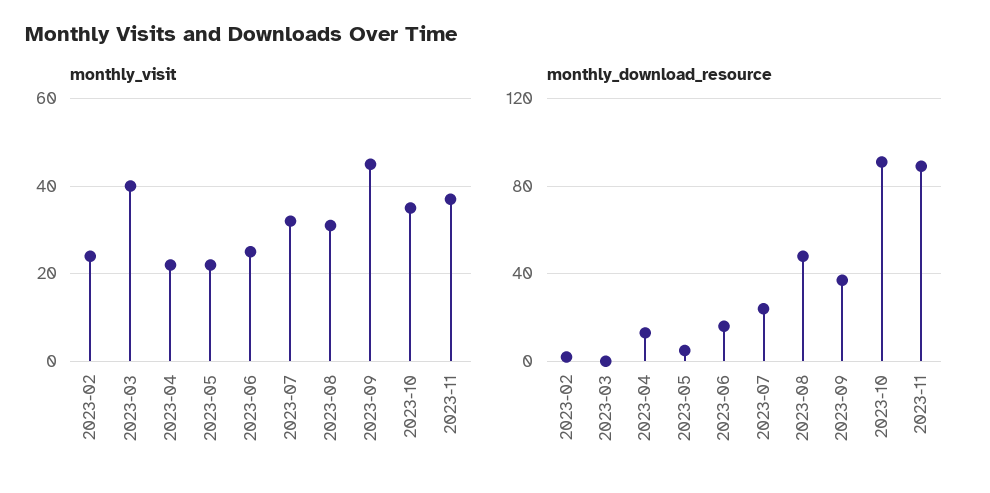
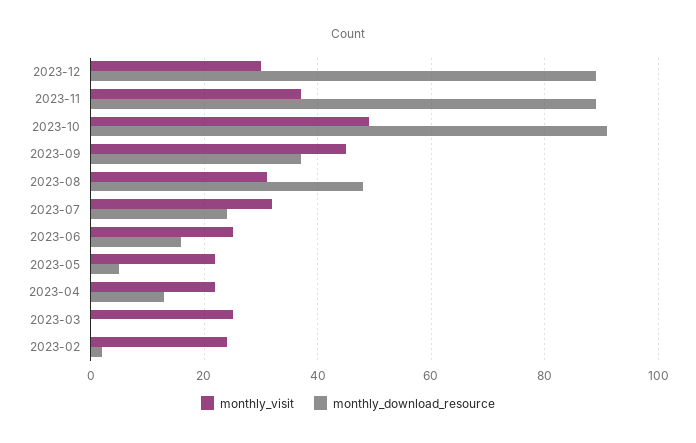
monthly_visit, 2023-03: 40 -> 25
monthly_visit, 2023-10: 35 -> 50
monthly_visit, 2023-12: none -> 30
monthly_download_resource, 2023-12: none -> 90

